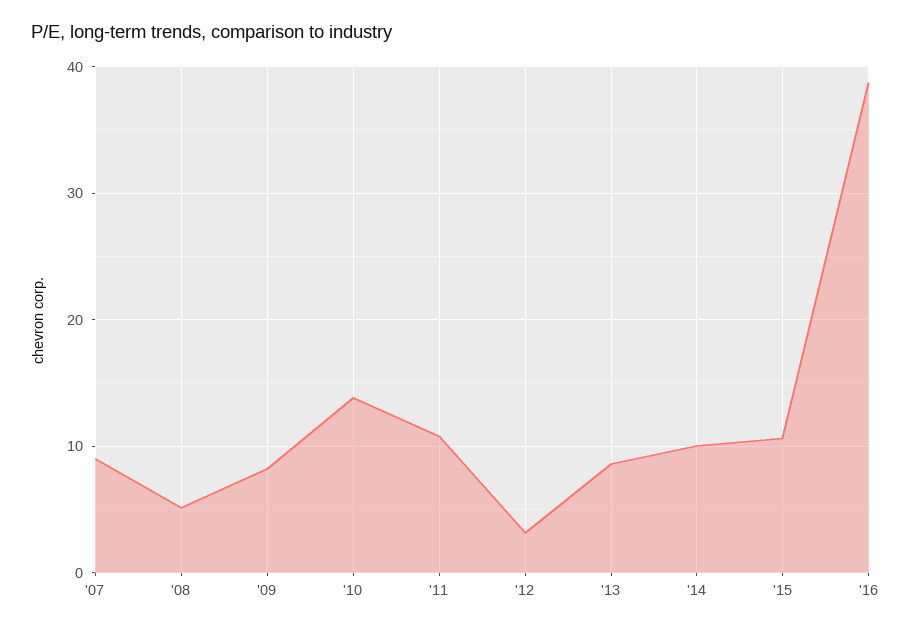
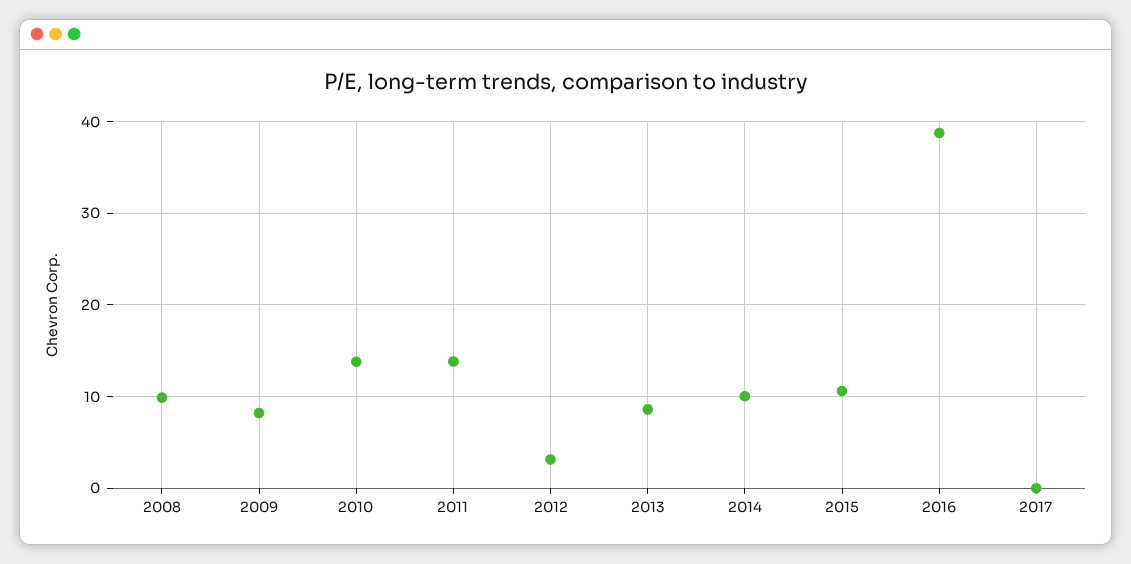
'07: 9 -> none
'08: 5 -> 10
'11: 11 -> 14
2017: none -> 0

